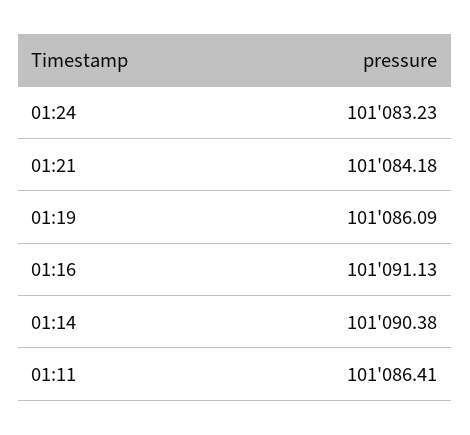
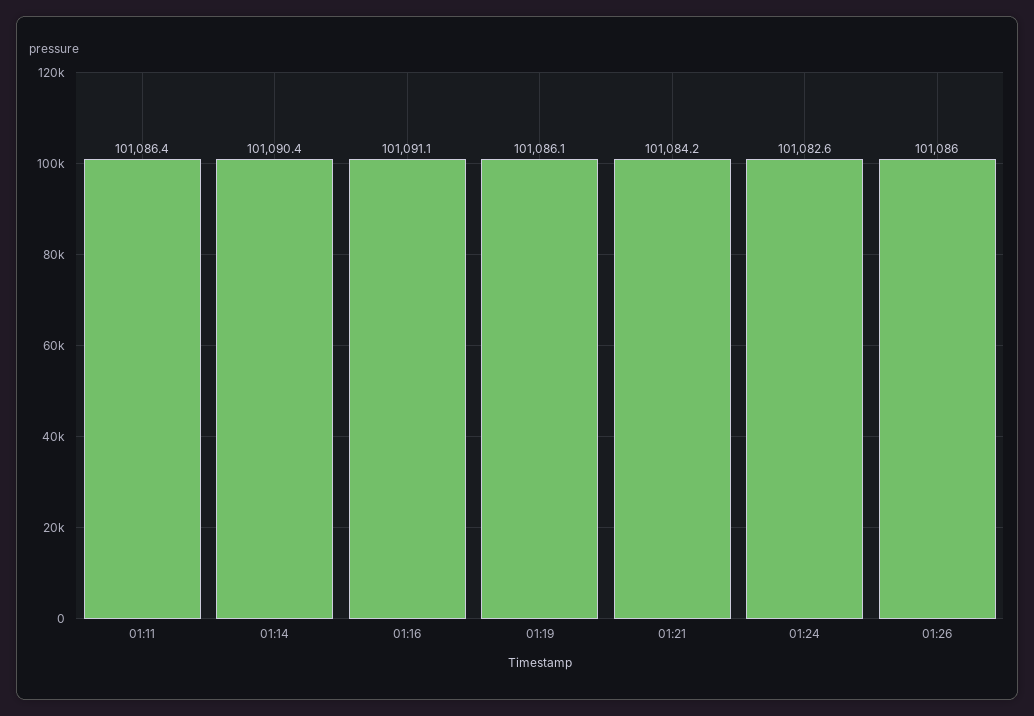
01:24: 101083.23 -> 101082.6
01:26: none -> 101086

